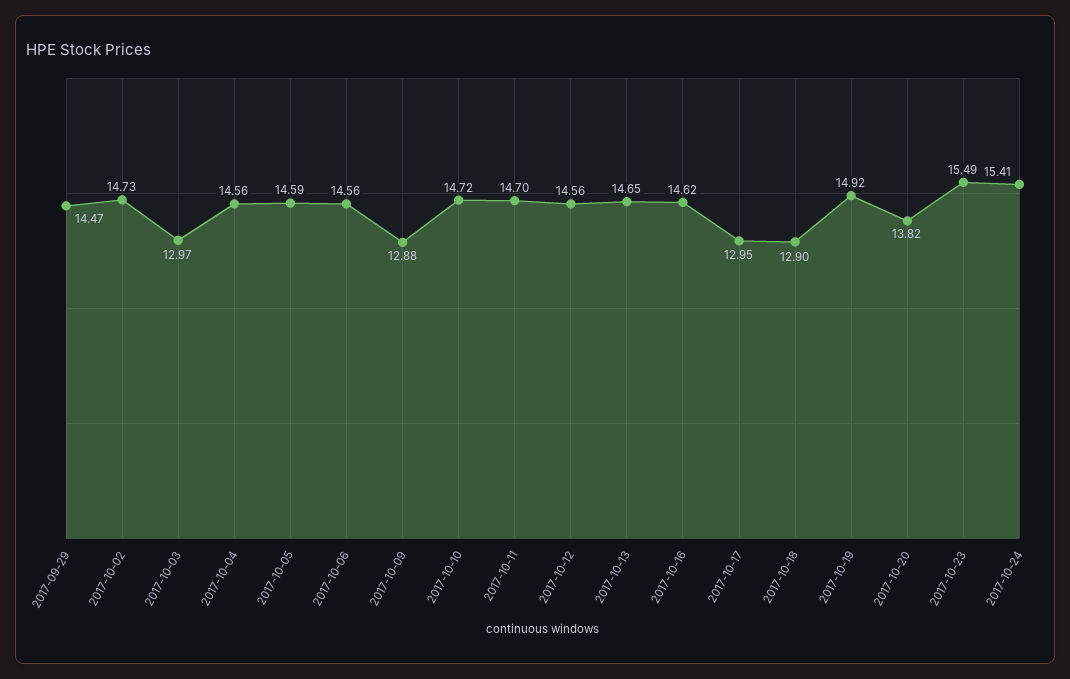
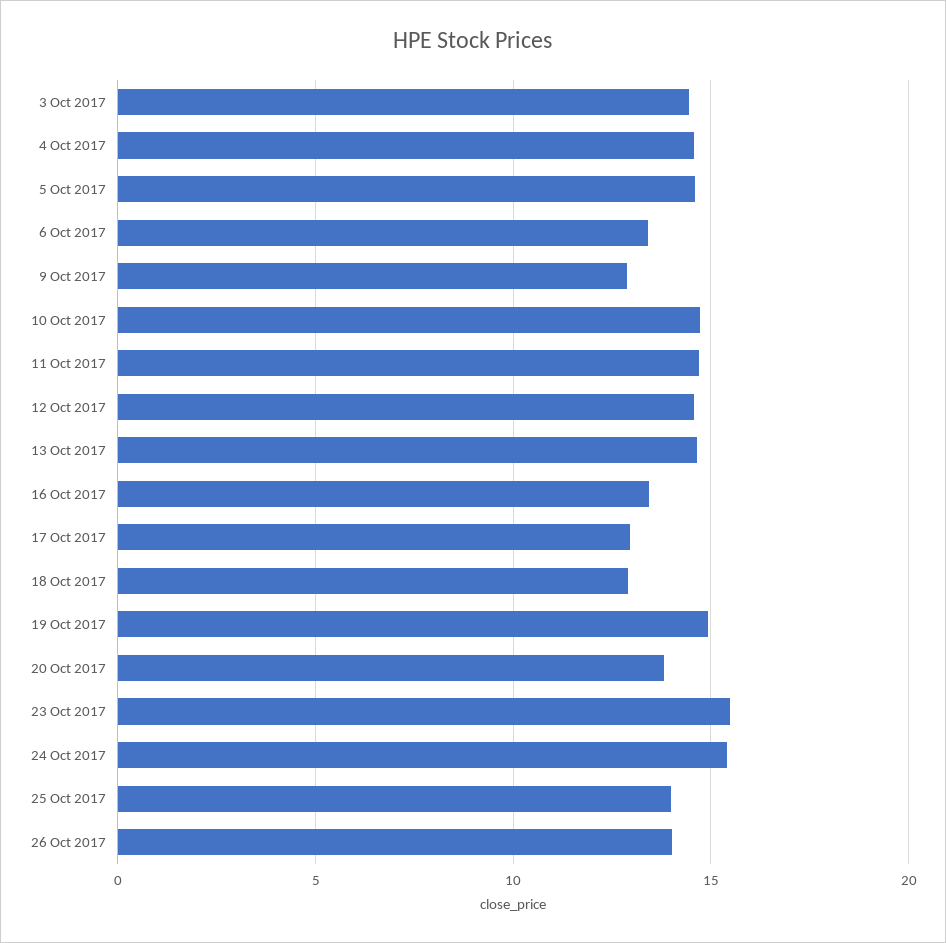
2017-09-29: 14.47 -> none
2017-10-02: 14.73 -> none
2017-10-03: 12.97 -> 14.5
2017-10-06: 14.56 -> 13.5
2017-10-16: 14.62 -> 13.5
25 Oct 2017: none -> 14
26 Oct 2017: none -> 14

